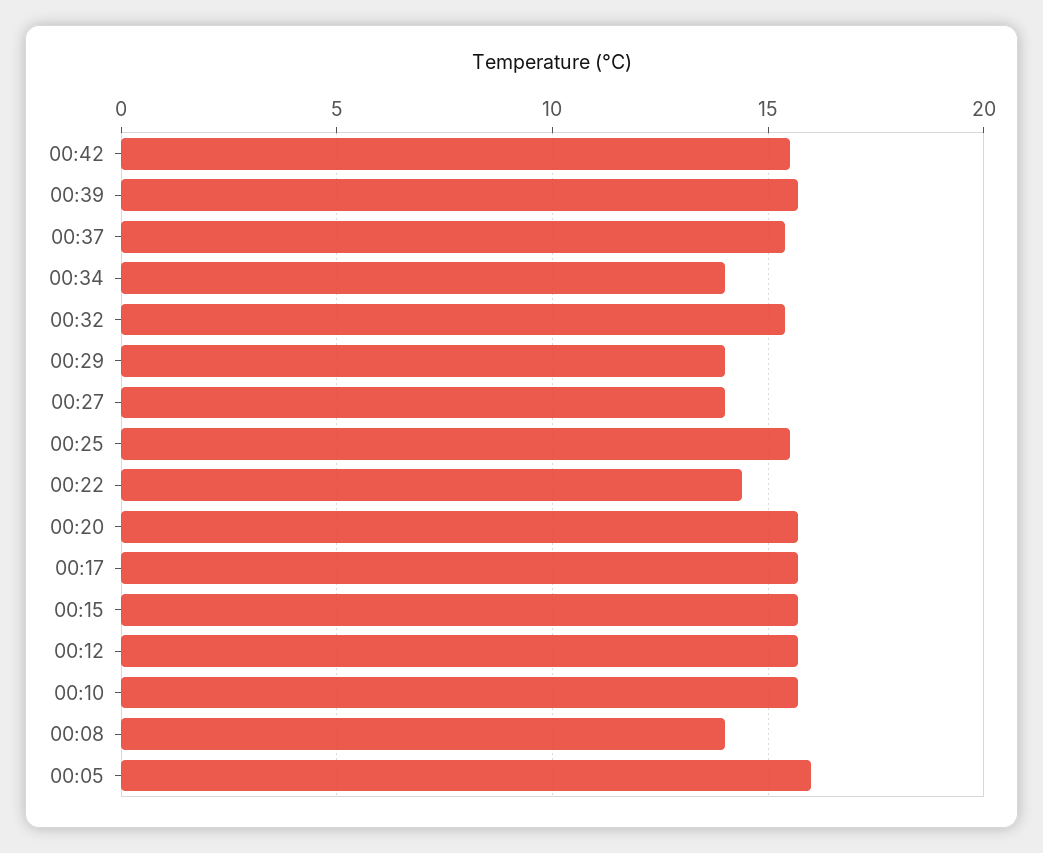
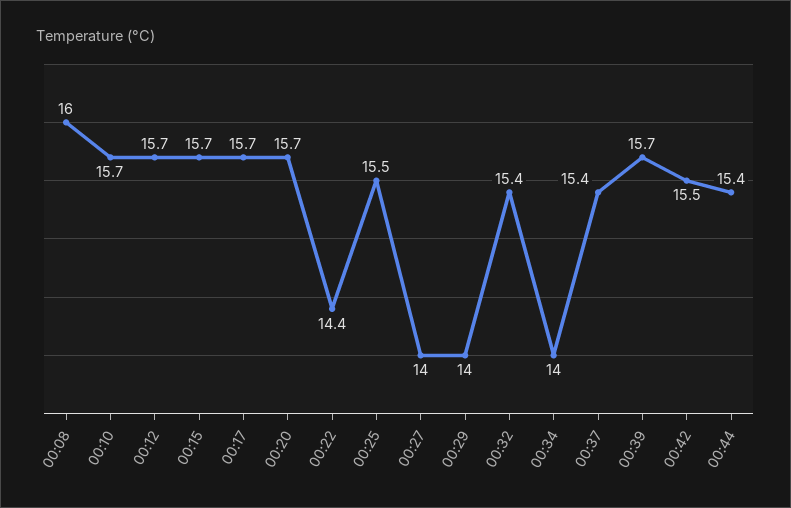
00:08: 14 -> 16
00:05: 16 -> none
00:44: none -> 15.4

